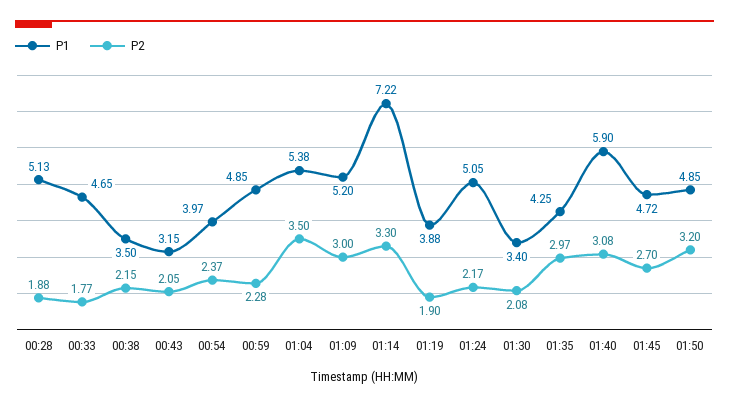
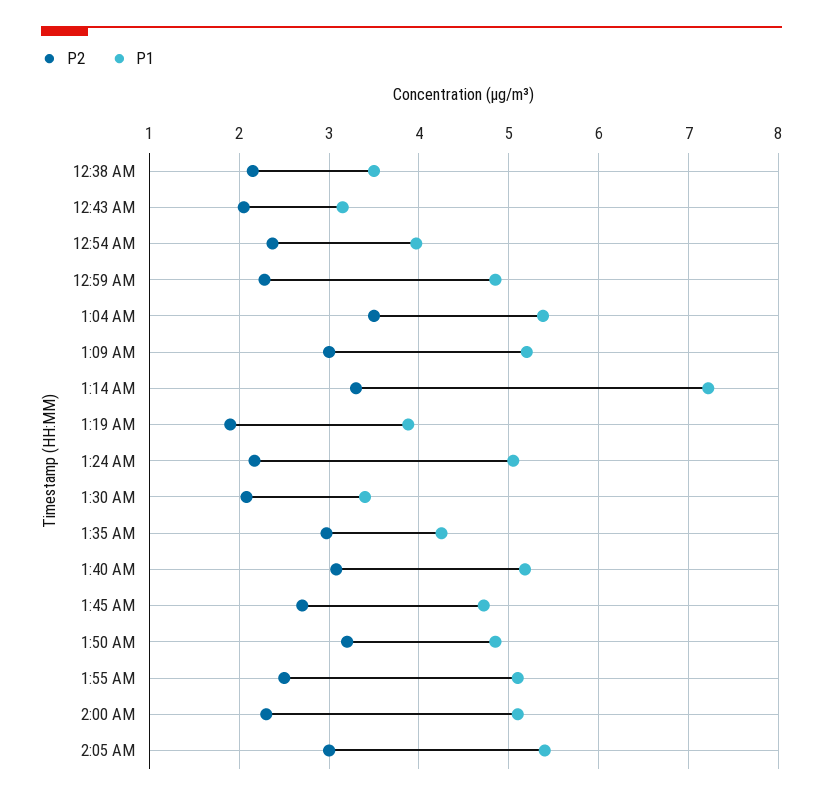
P1, 00:28: 5.13 -> none
P2, 00:28: 1.88 -> none
P1, 00:33: 4.65 -> none
P2, 00:33: 1.77 -> none
P1, 01:40: 5.9 -> 5.2
P2, 1:55 AM: none -> 2.5
P1, 1:55 AM: none -> 5.1
P2, 2:00 AM: none -> 2.3
P1, 2:00 AM: none -> 5.1
P2, 2:05 AM: none -> 3
P1, 2:05 AM: none -> 5.4

